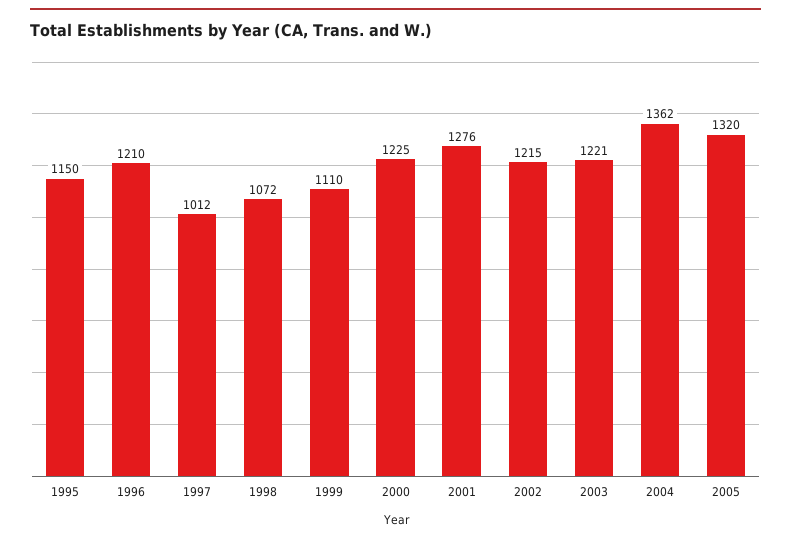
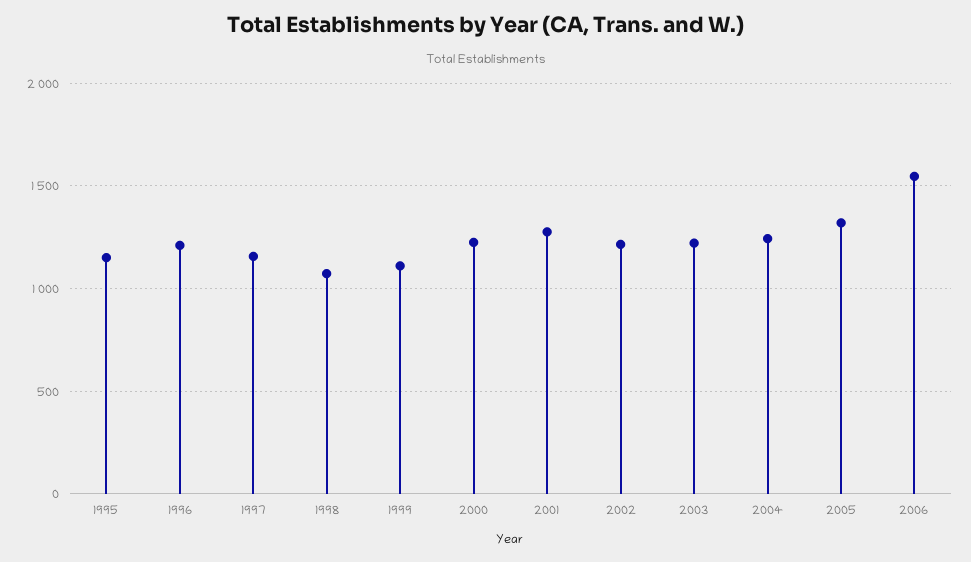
1997: 1012 -> 1150
2004: 1362 -> 1250
2006: none -> 1550

